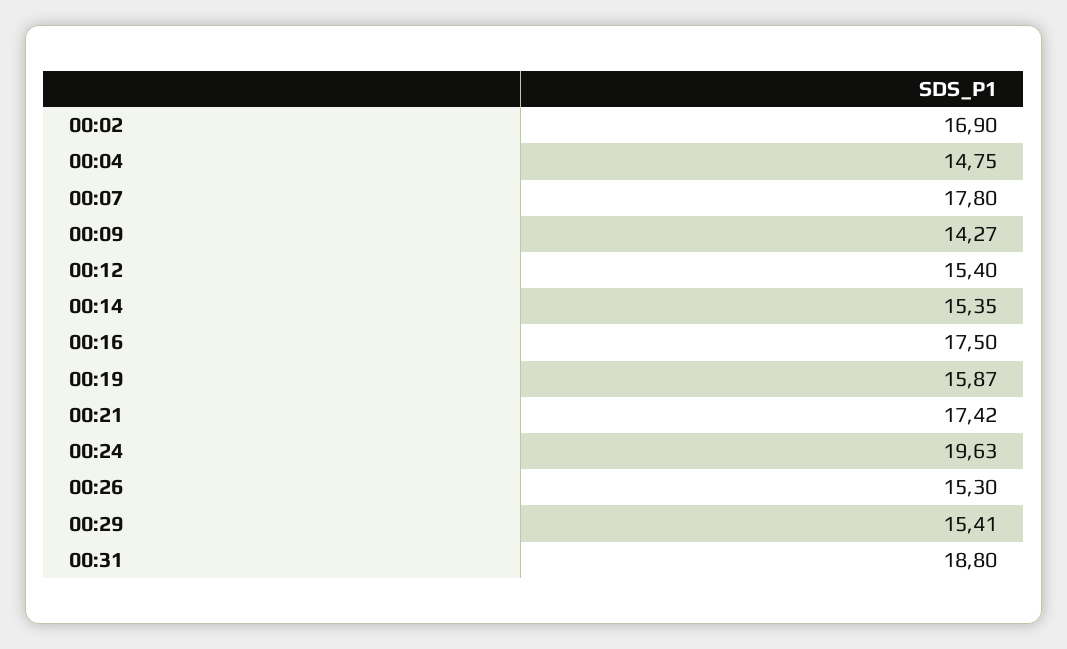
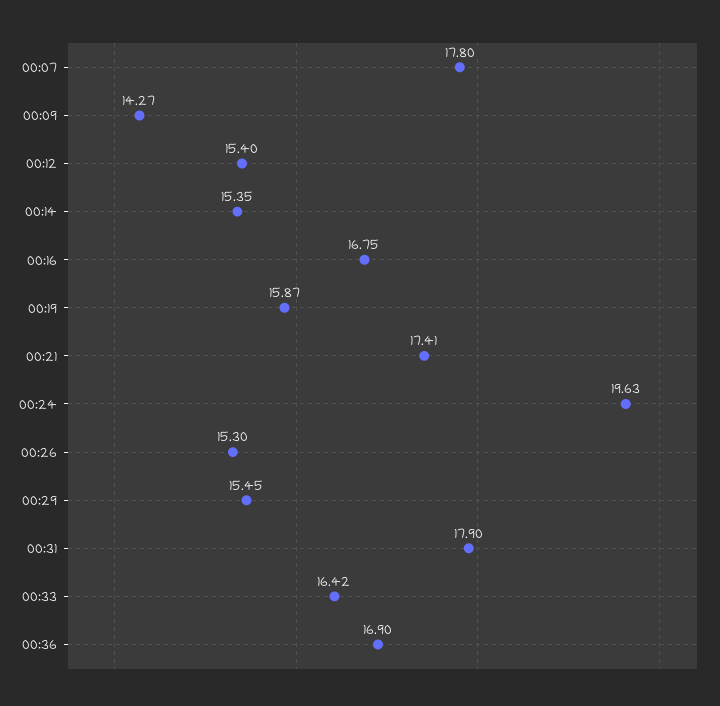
00:02: 16.9 -> none
00:04: 14.75 -> none
00:16: 17.5 -> 16.75
00:21: 17.42 -> 17.41
00:29: 15.41 -> 15.45
00:31: 18.8 -> 17.9
00:33: none -> 16.42
00:36: none -> 16.9

